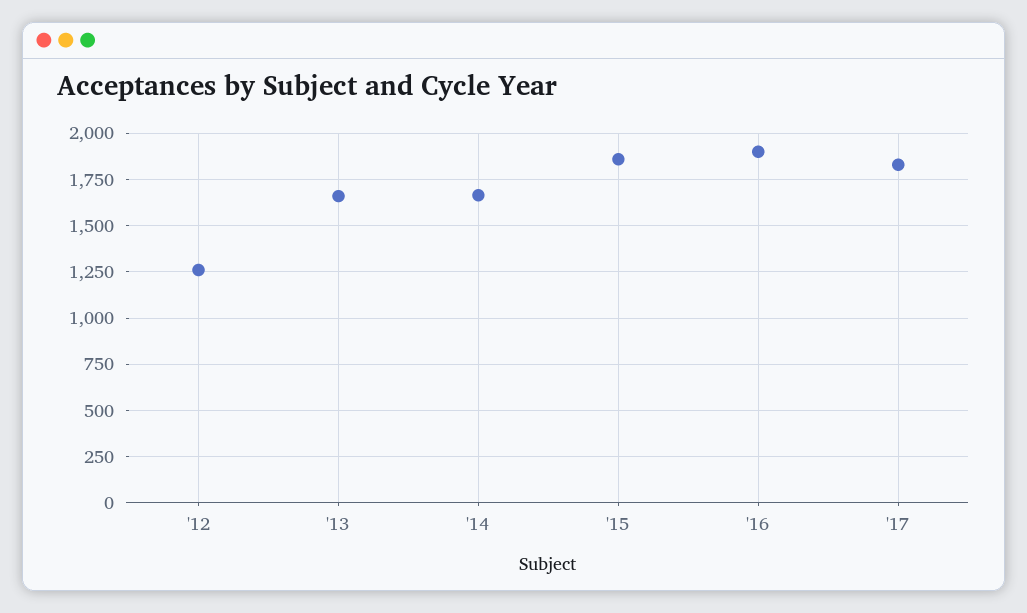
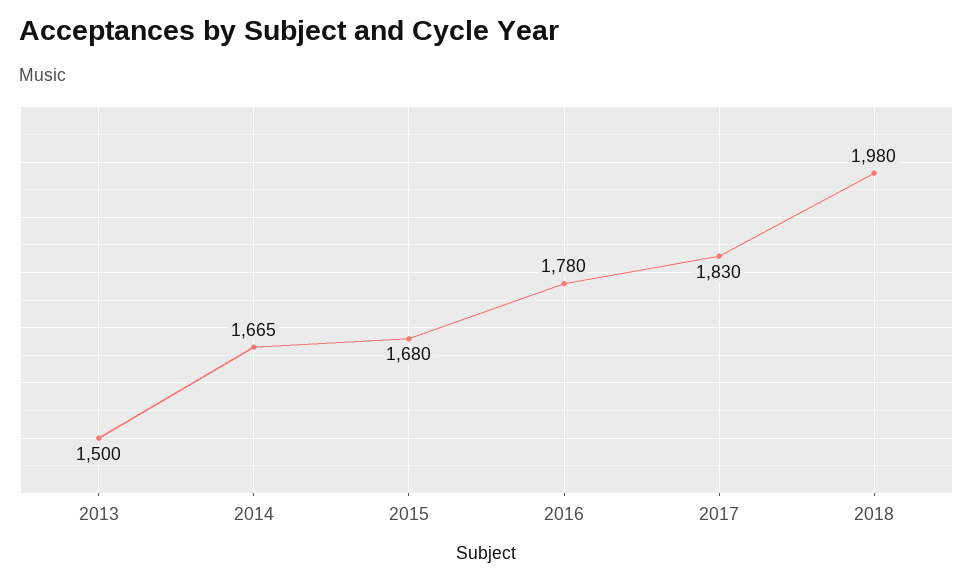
'12: 1250 -> none
'13: 1650 -> 1500
'15: 1850 -> 1680
'16: 1900 -> 1780
2018: none -> 1980

